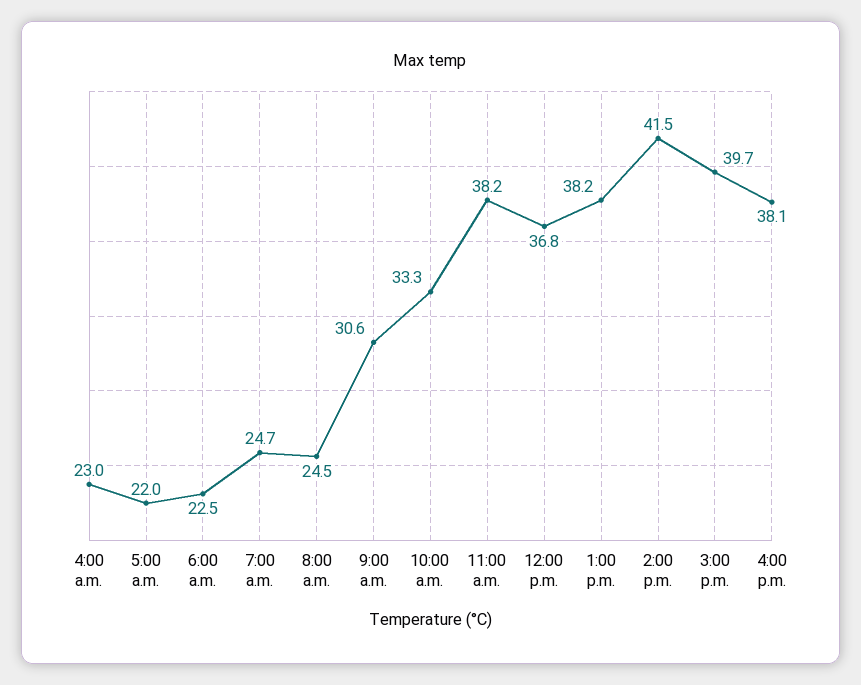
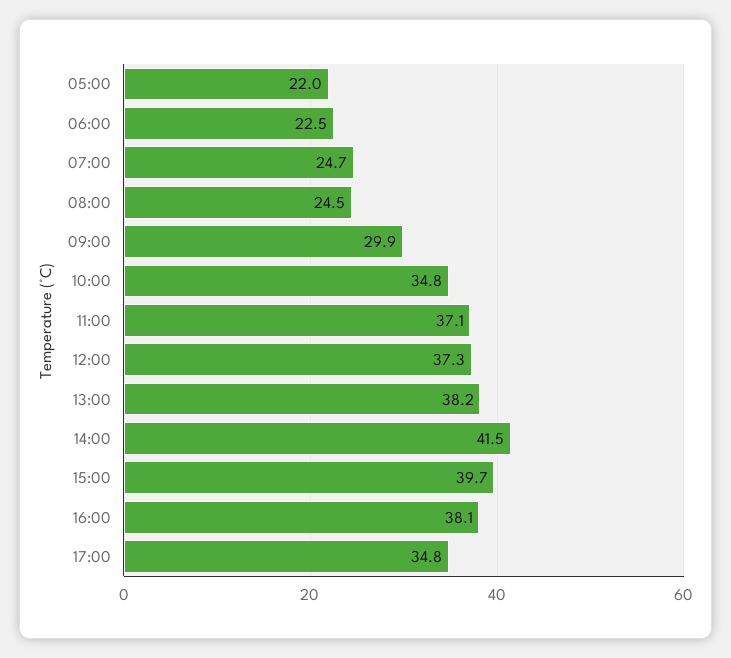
4:00 a.m.: 23 -> none
9:00 a.m.: 30.6 -> 29.9
10:00 a.m.: 33.3 -> 34.8
11:00 a.m.: 38.2 -> 37.1
12:00 p.m.: 36.8 -> 37.3
17:00: none -> 34.8

